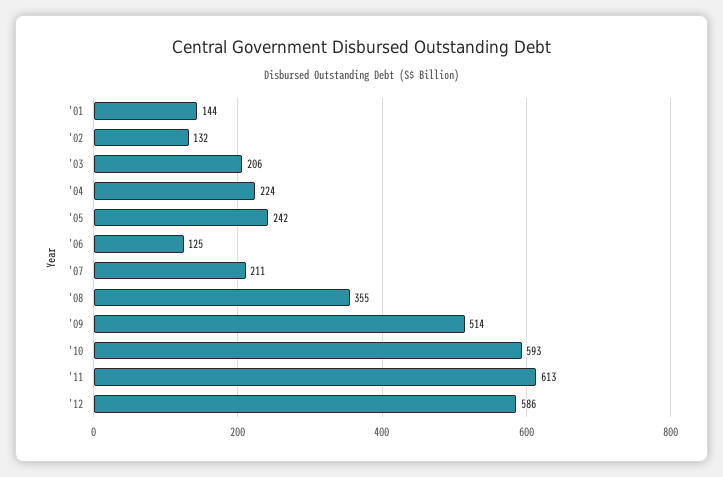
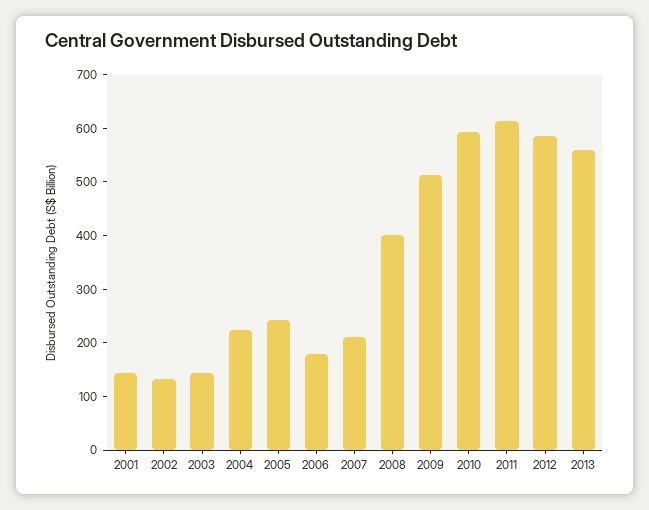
'03: 206 -> 140
'06: 125 -> 180
'08: 355 -> 400
2013: none -> 560

